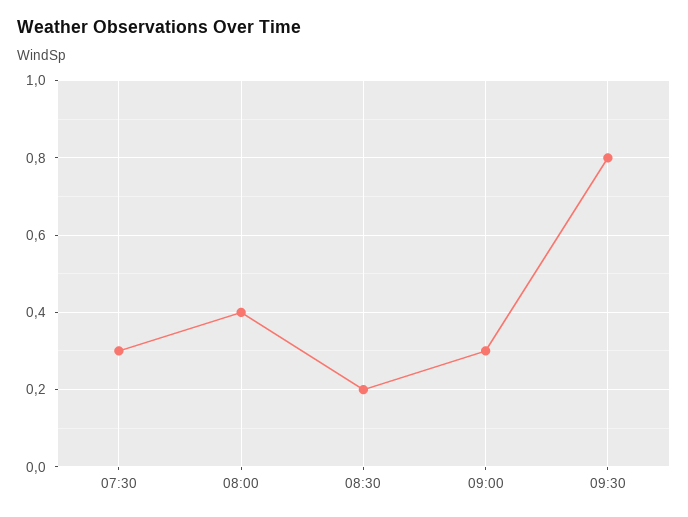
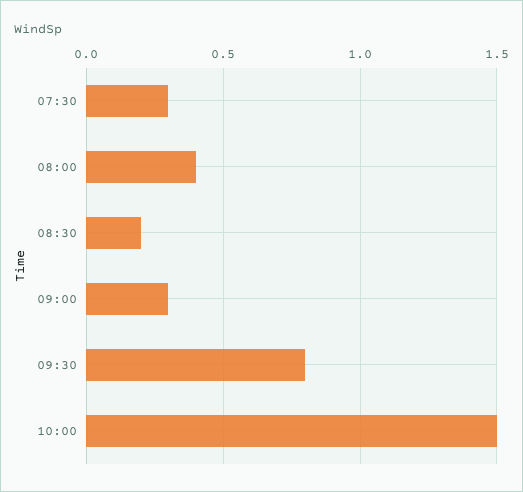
10:00: none -> 1.5

